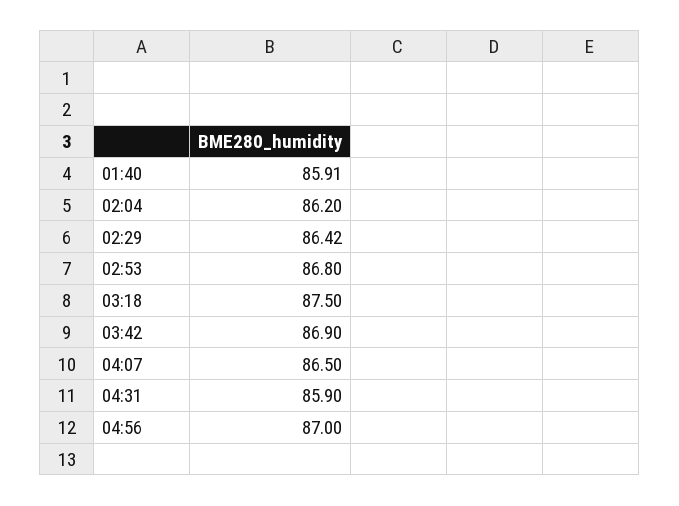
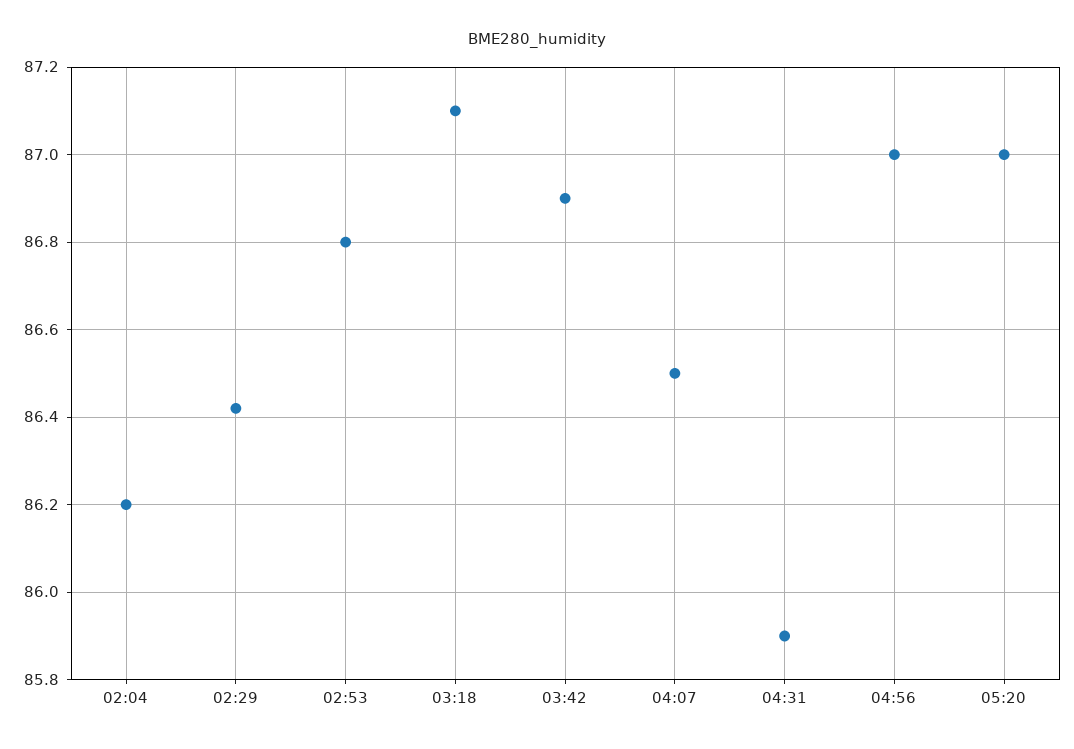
01:40: 85.91 -> none
03:18: 87.5 -> 87.1
05:20: none -> 87

